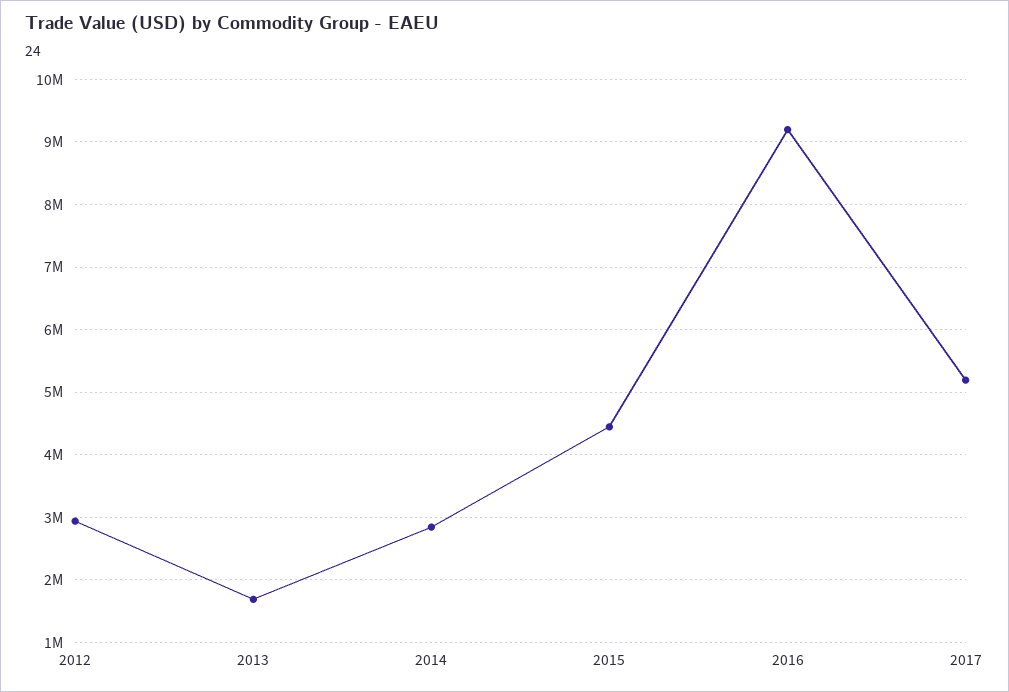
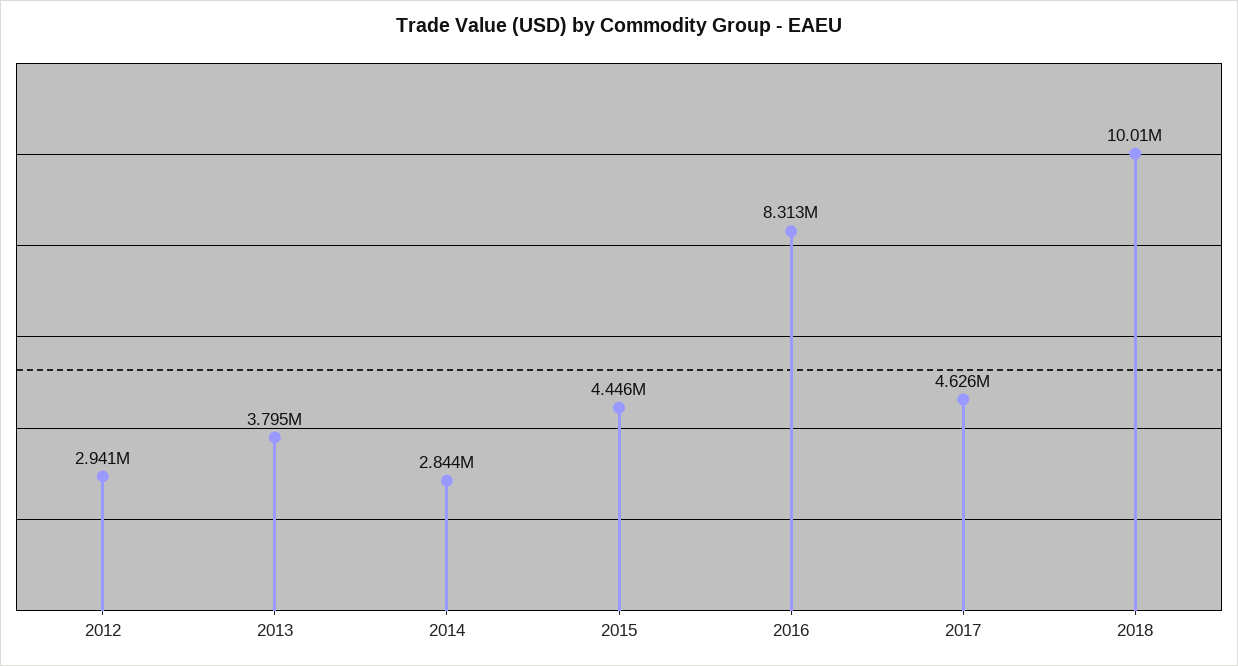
2013: 1700000 -> 3795000
2016: 9200000 -> 8313000
2017: 5200000 -> 4626000
2018: none -> 10010000

